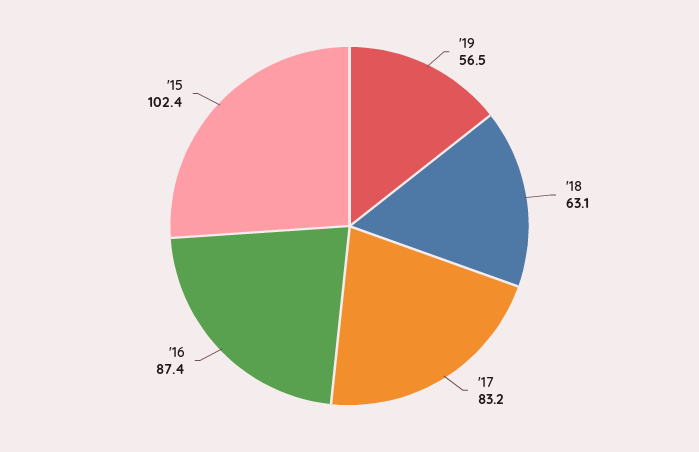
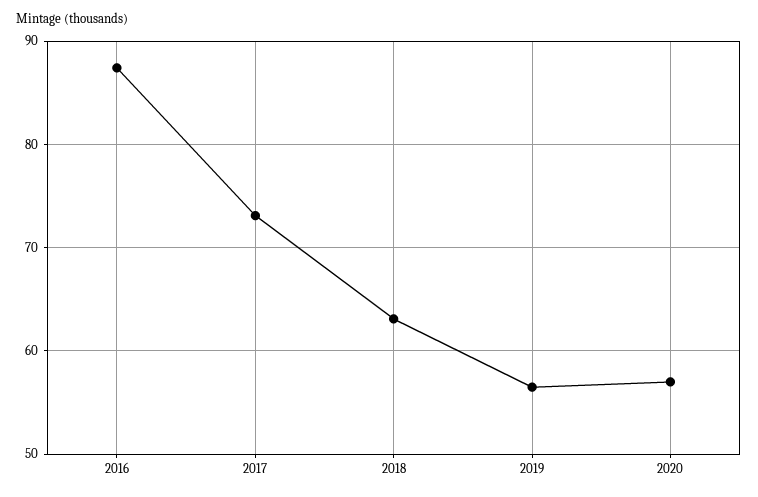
'17: 83.2 -> 73
'15: 102.4 -> none
2020: none -> 57

